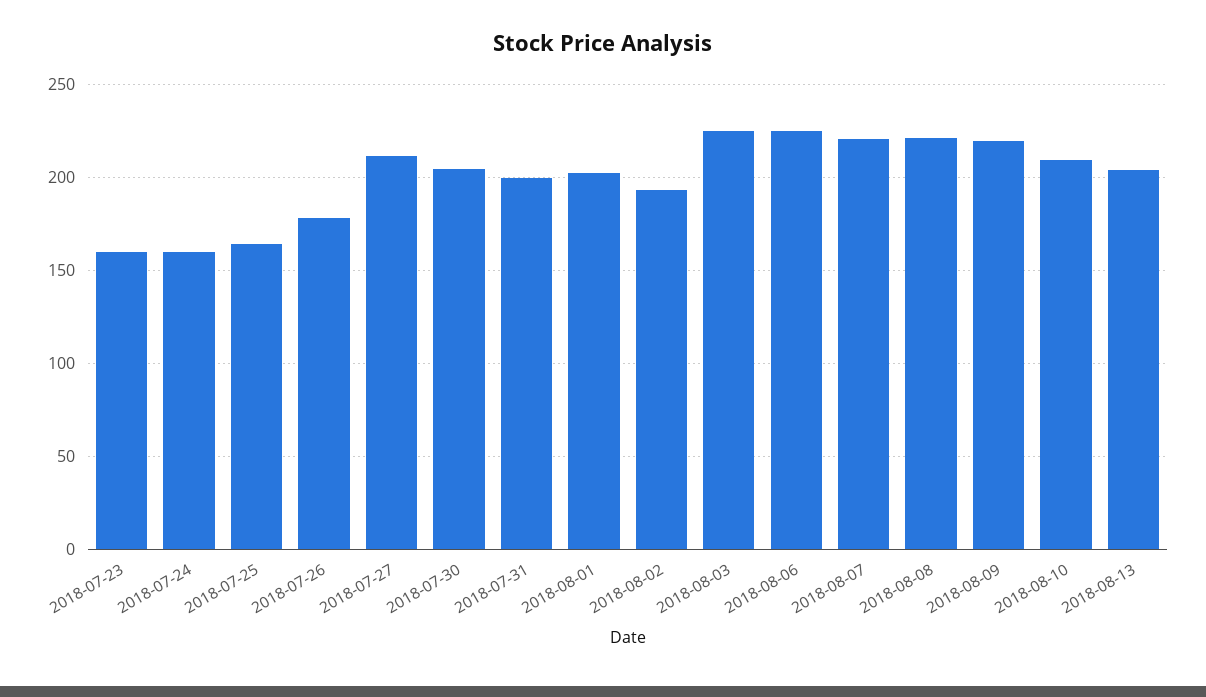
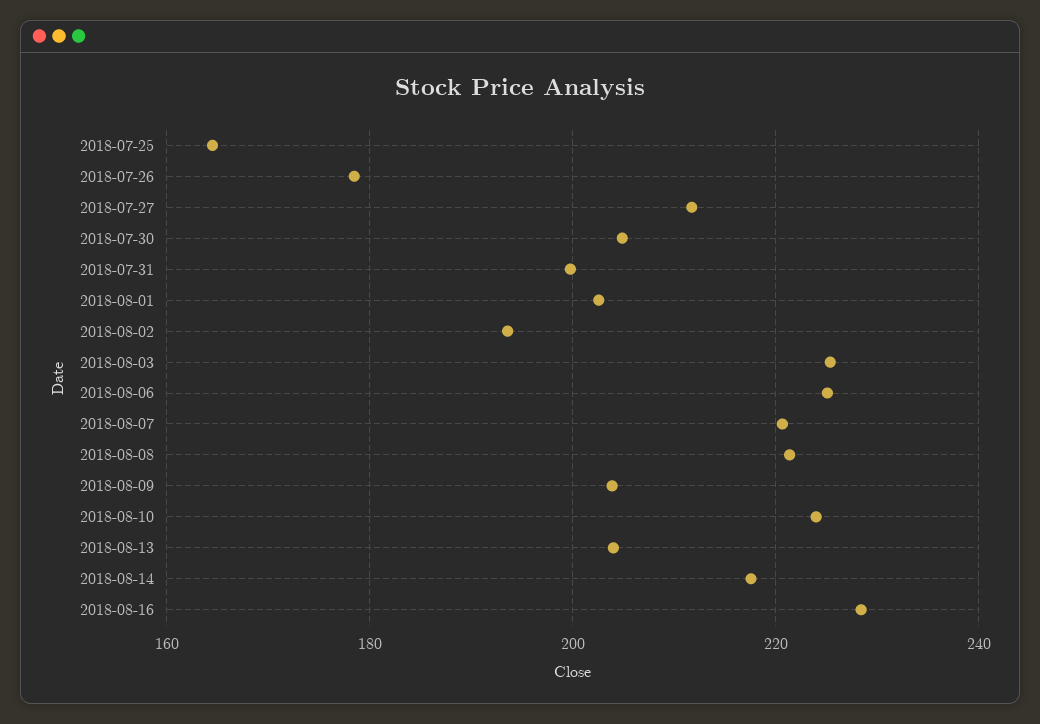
2018-07-23: 160 -> none
2018-07-24: 160 -> none
2018-08-09: 220 -> 204
2018-08-10: 210 -> 224
2018-08-14: none -> 218
2018-08-16: none -> 228

